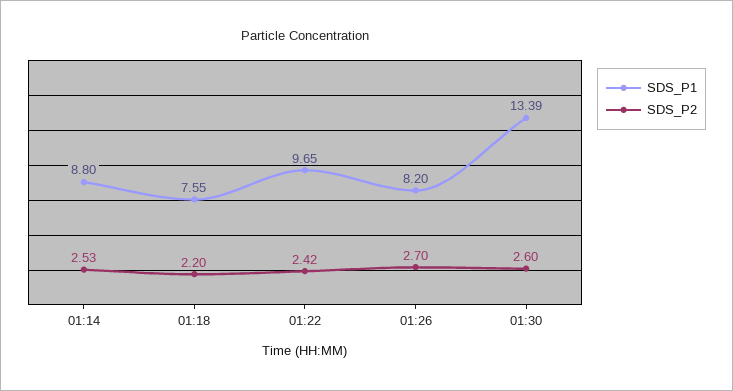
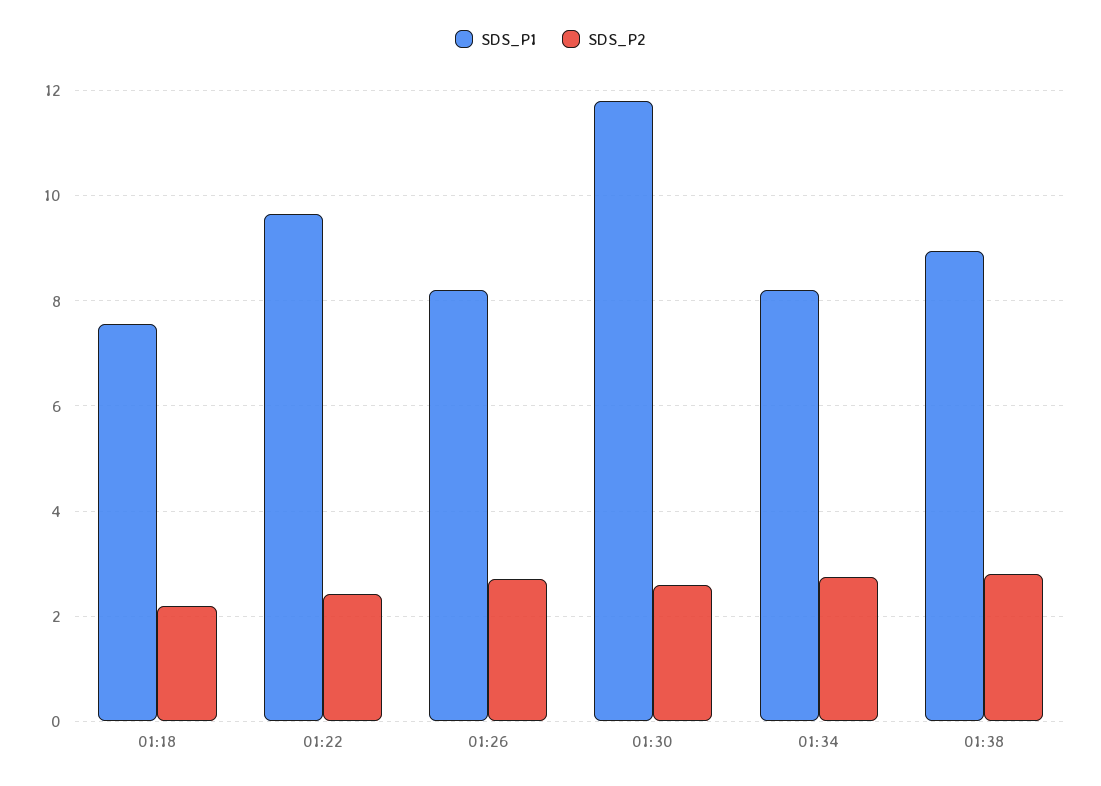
SDS_P1, 01:14: 8.8 -> none
SDS_P2, 01:14: 2.53 -> none
SDS_P1, 01:30: 13.39 -> 11.8
SDS_P1, 01:34: none -> 8.2
SDS_P2, 01:34: none -> 2.8
SDS_P1, 01:38: none -> 9
SDS_P2, 01:38: none -> 2.8

